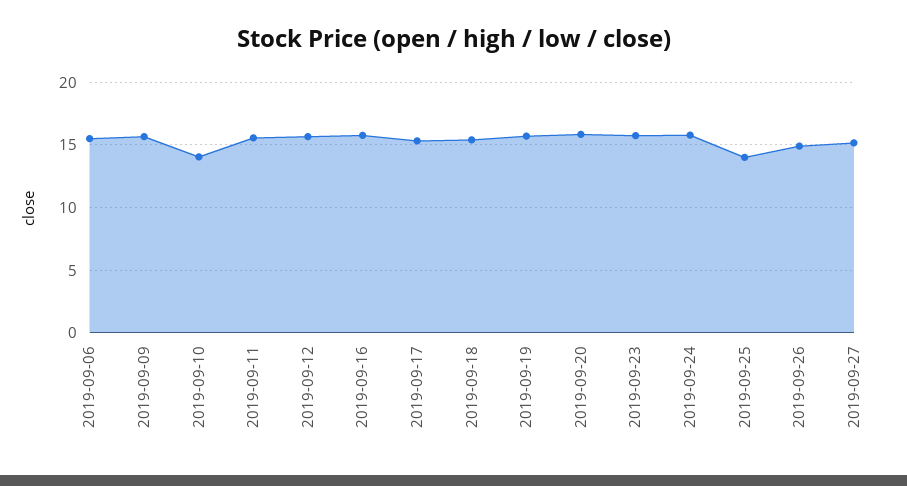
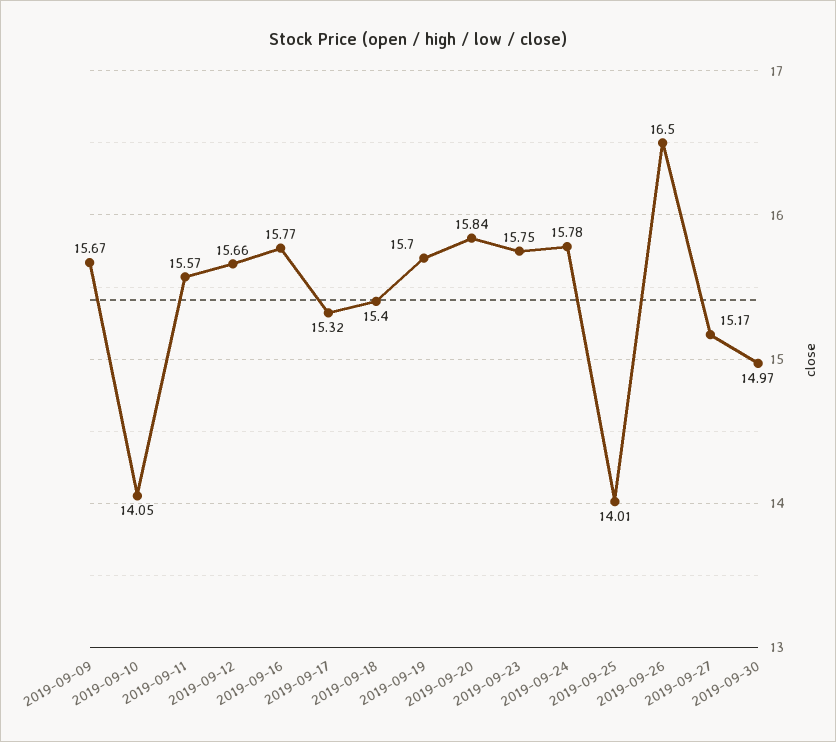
2019-09-06: 15.5 -> none
2019-09-26: 15 -> 16.5
2019-09-30: none -> 14.97

